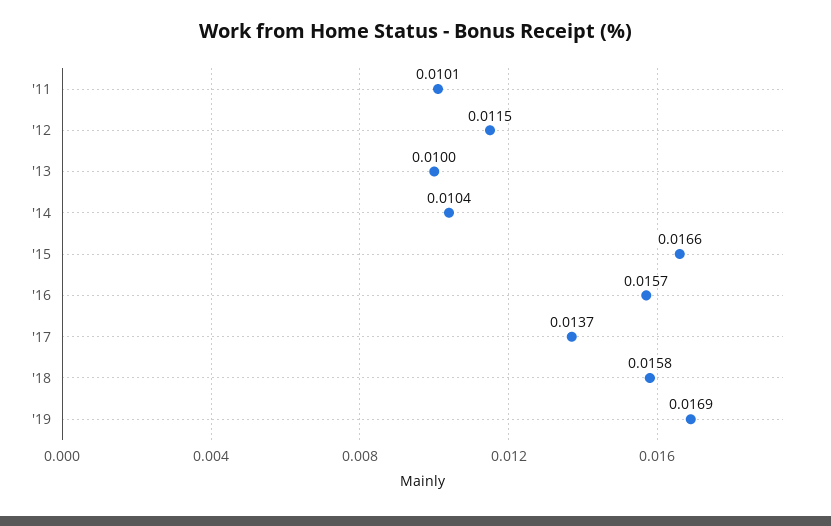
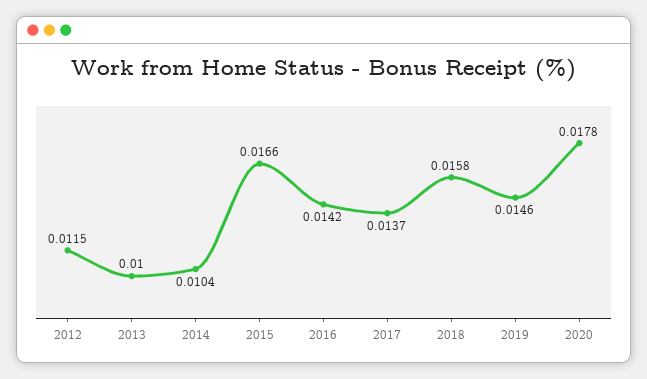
'11: 0.0101 -> none
'16: 0.0157 -> 0.0142
'19: 0.0169 -> 0.0146
2020: none -> 0.0178

